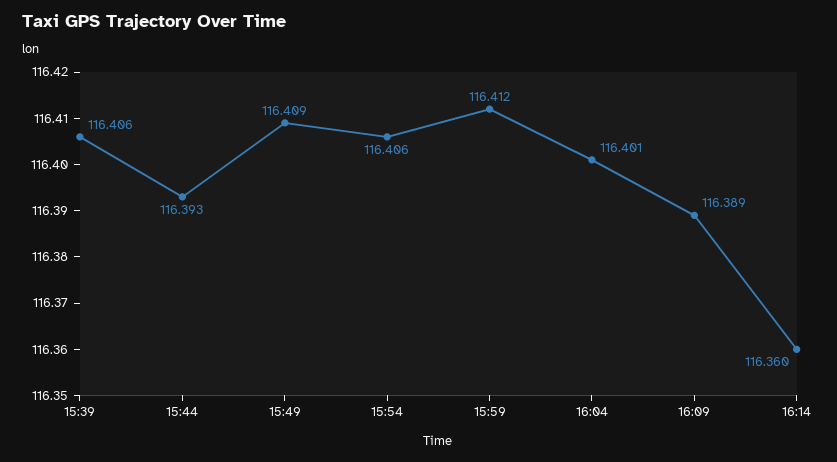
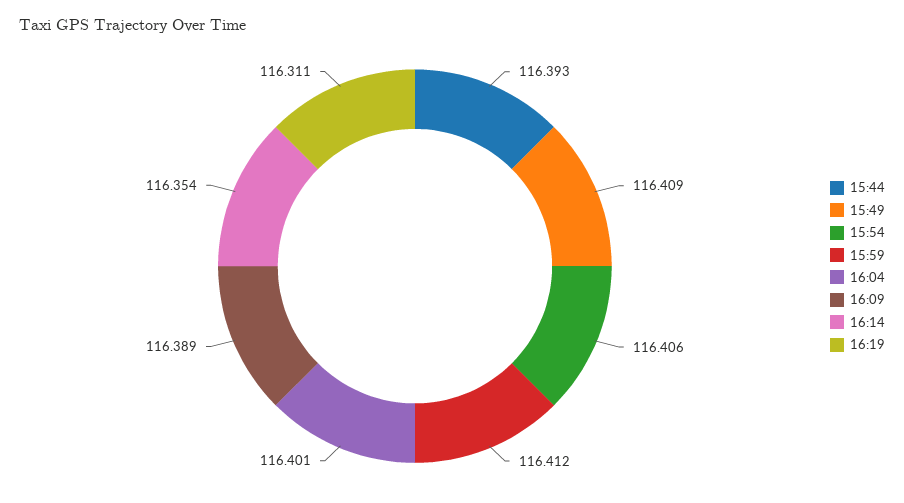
15:39: 116.406 -> none
16:14: 116.36 -> 116.354
16:19: none -> 116.311

